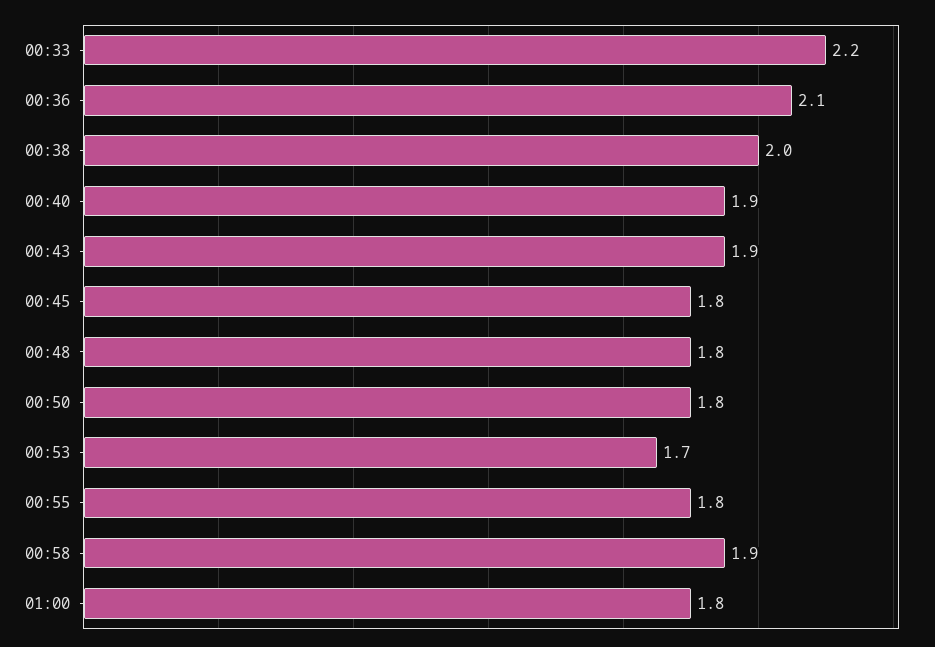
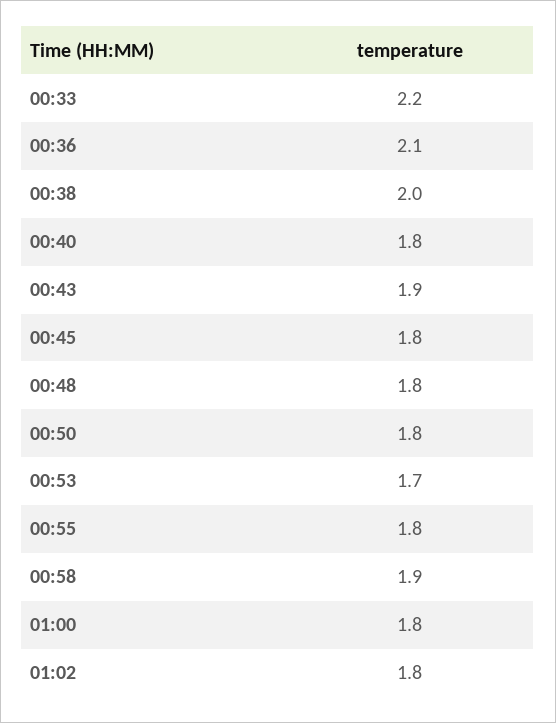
00:40: 1.9 -> 1.8
01:02: none -> 1.8

